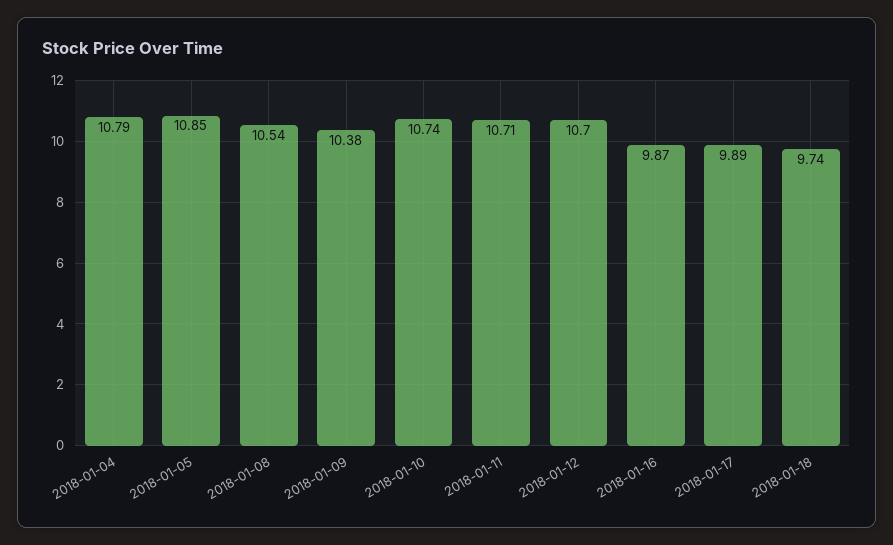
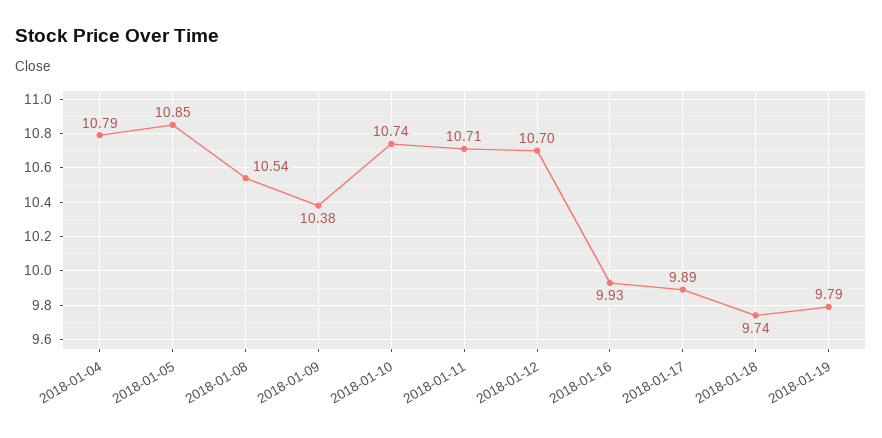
2018-01-16: 9.87 -> 9.93
2018-01-19: none -> 9.79

